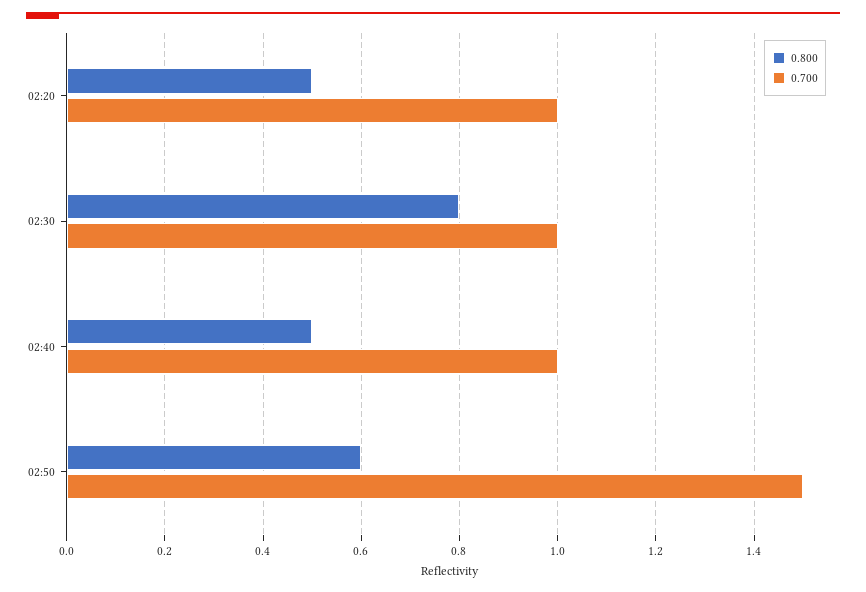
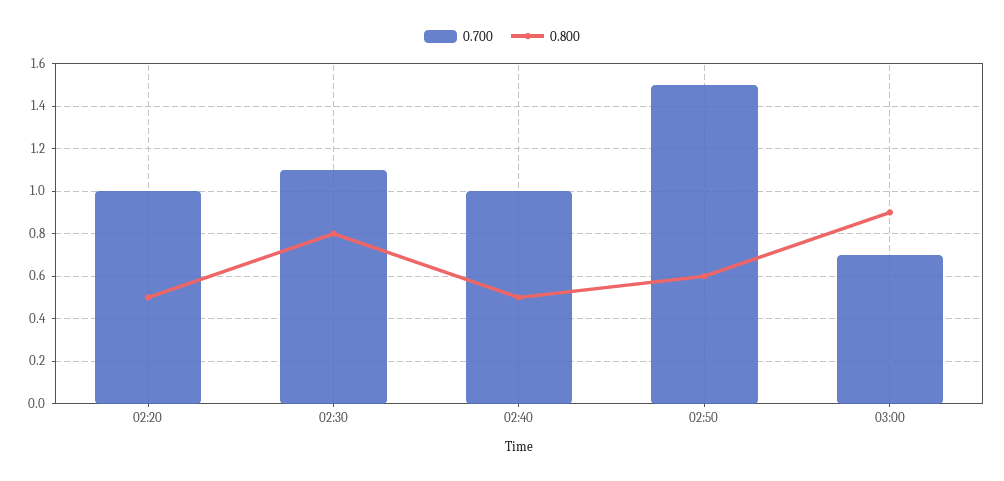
0.700, 02:30: 1 -> 1.1
0.700, 03:00: none -> 0.7
0.800, 03:00: none -> 0.9

